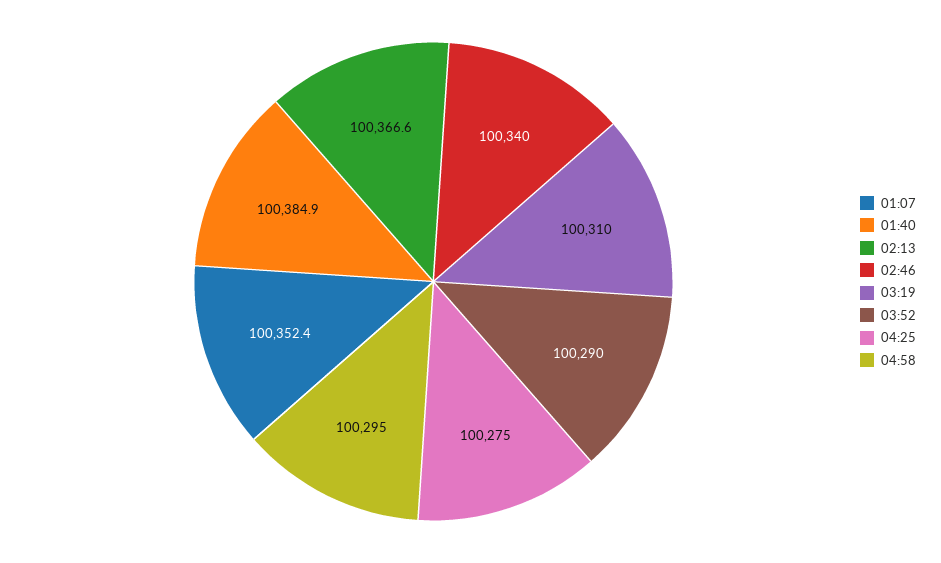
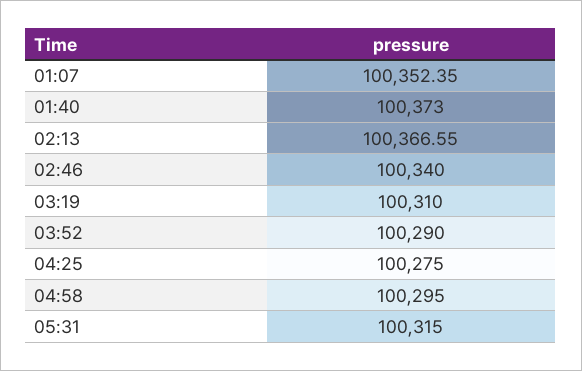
01:40: 100384.9 -> 100373
05:31: none -> 100315

